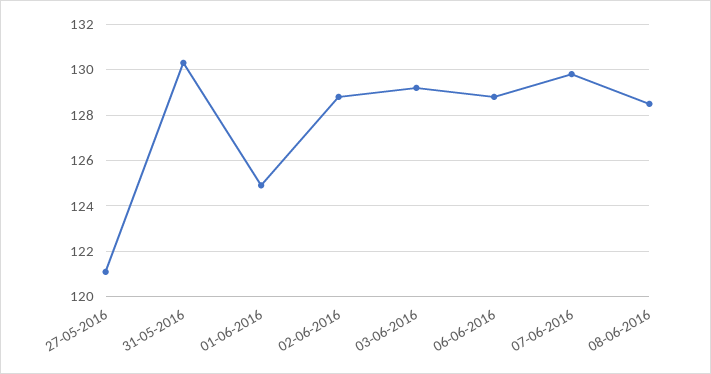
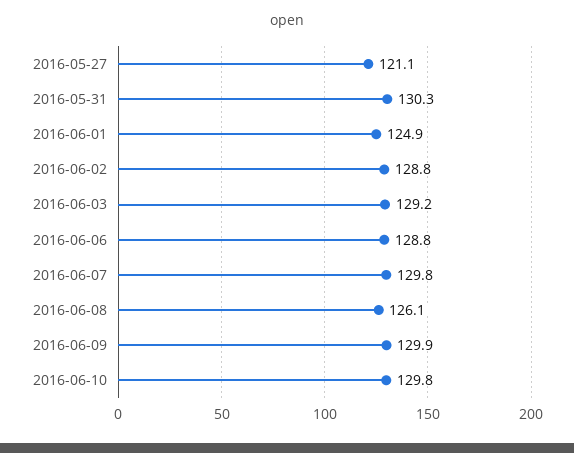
08-06-2016: 128.5 -> 126.1
2016-06-09: none -> 129.9
2016-06-10: none -> 129.8

